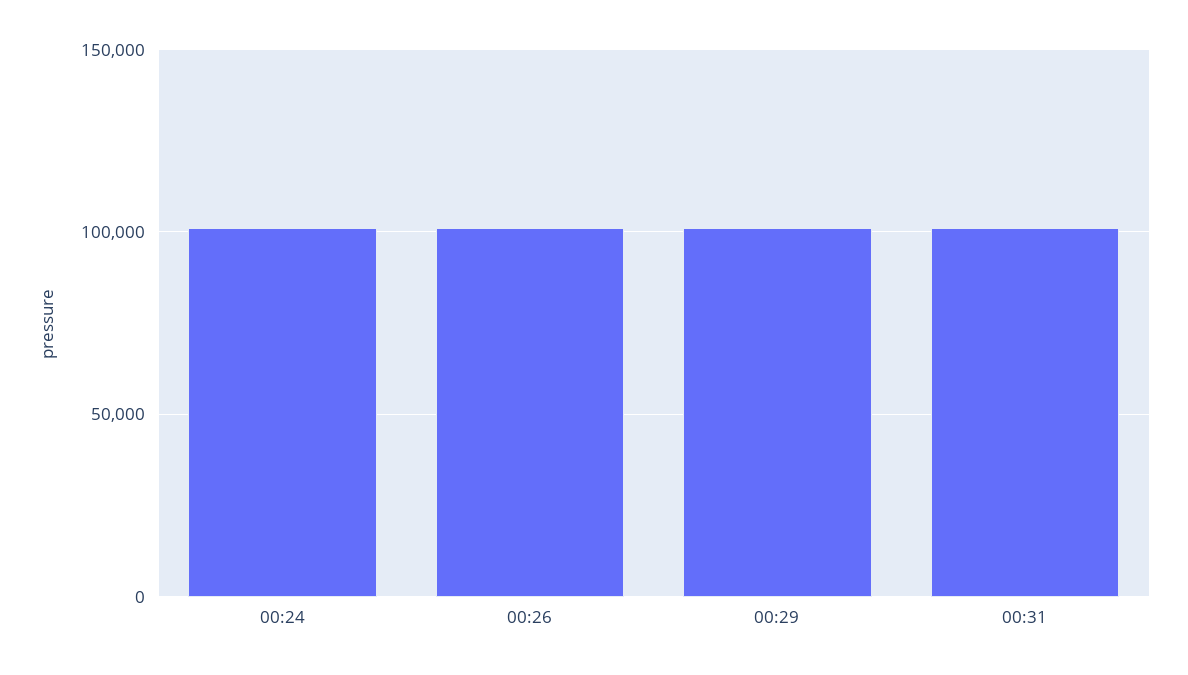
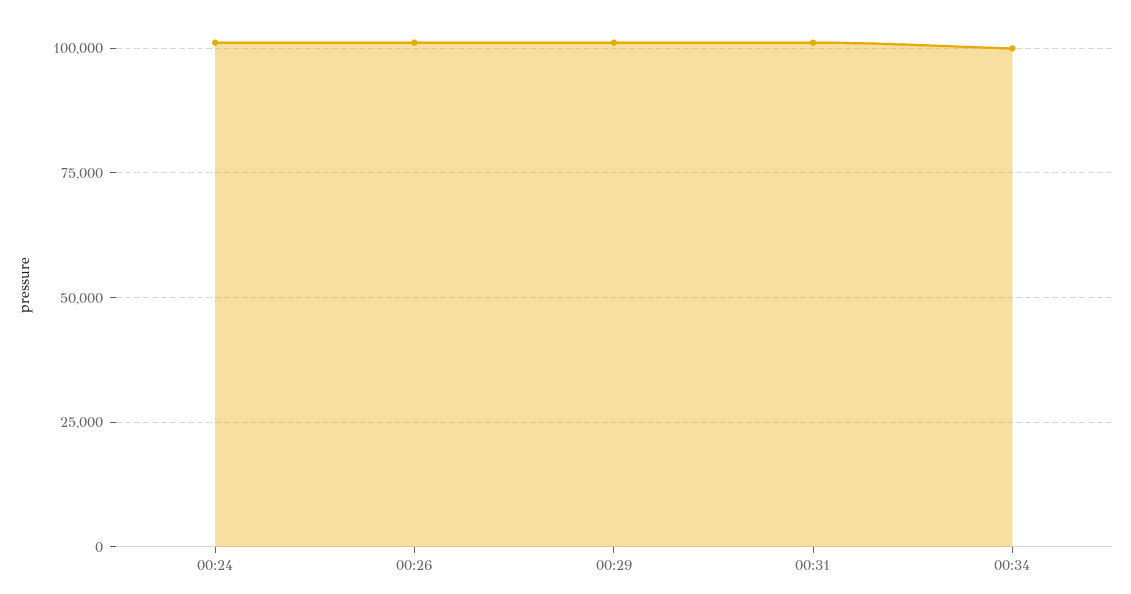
00:34: none -> 100000

